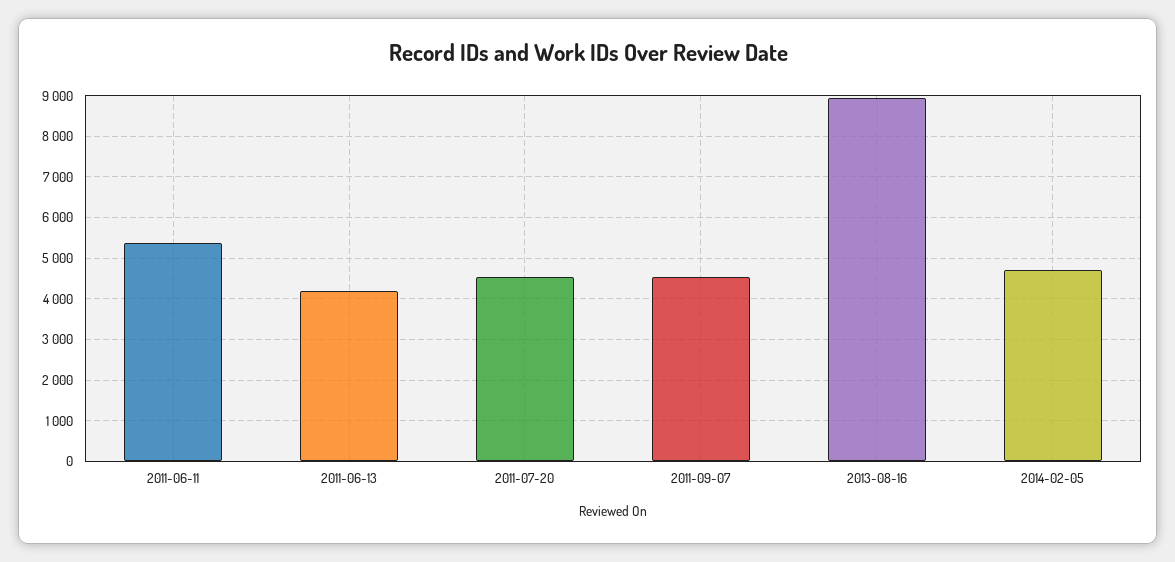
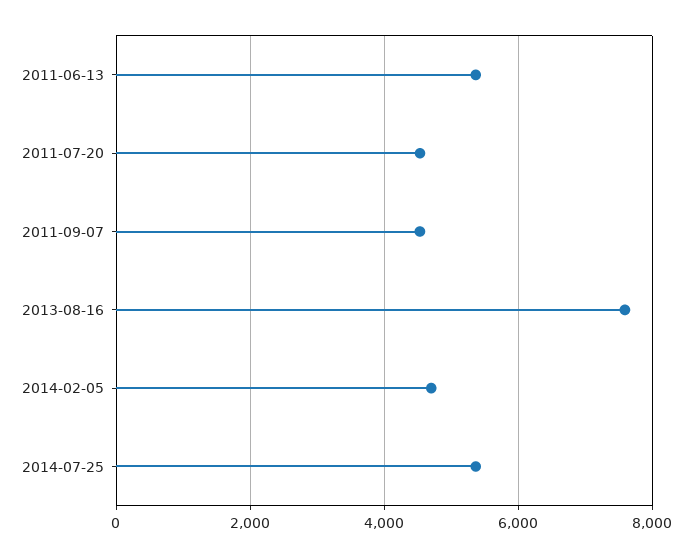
2011-06-11: 5400 -> none
2011-06-13: 4200 -> 5400
2013-08-16: 9000 -> 7600
2014-07-25: none -> 5400

